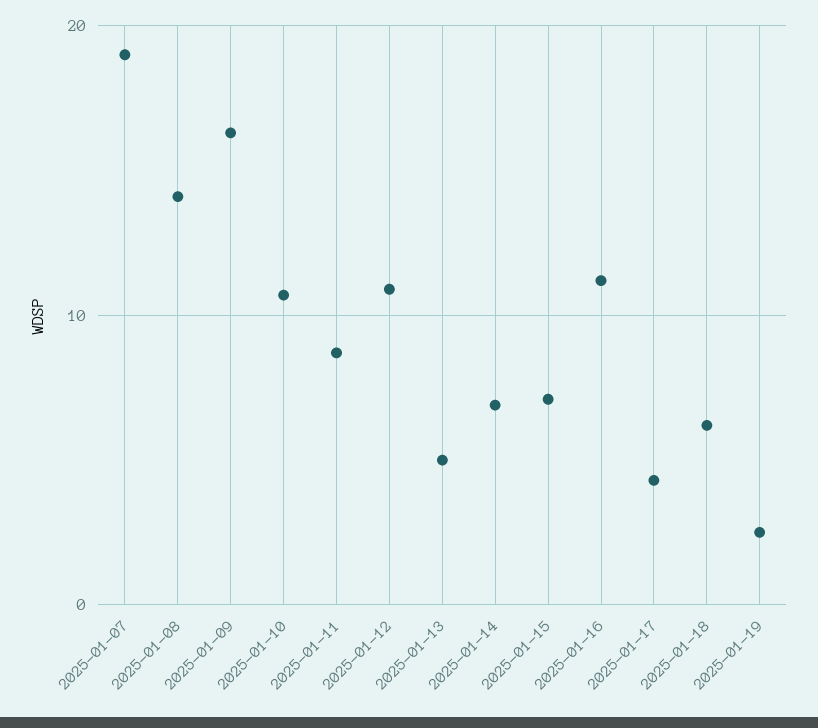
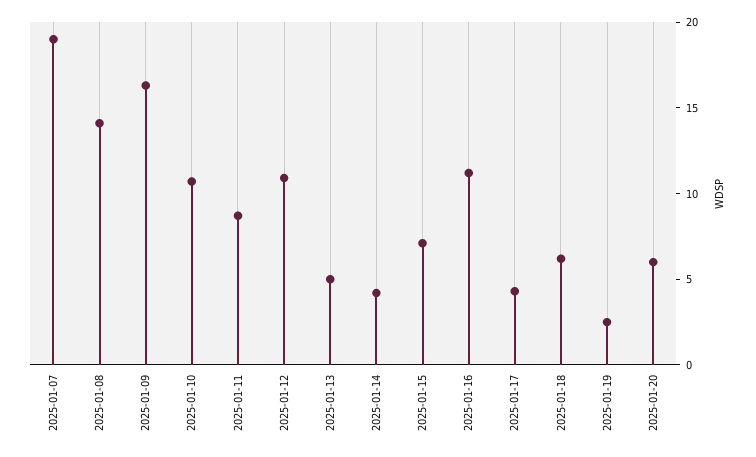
2025-01-14: 7 -> 4
2025-01-20: none -> 6

